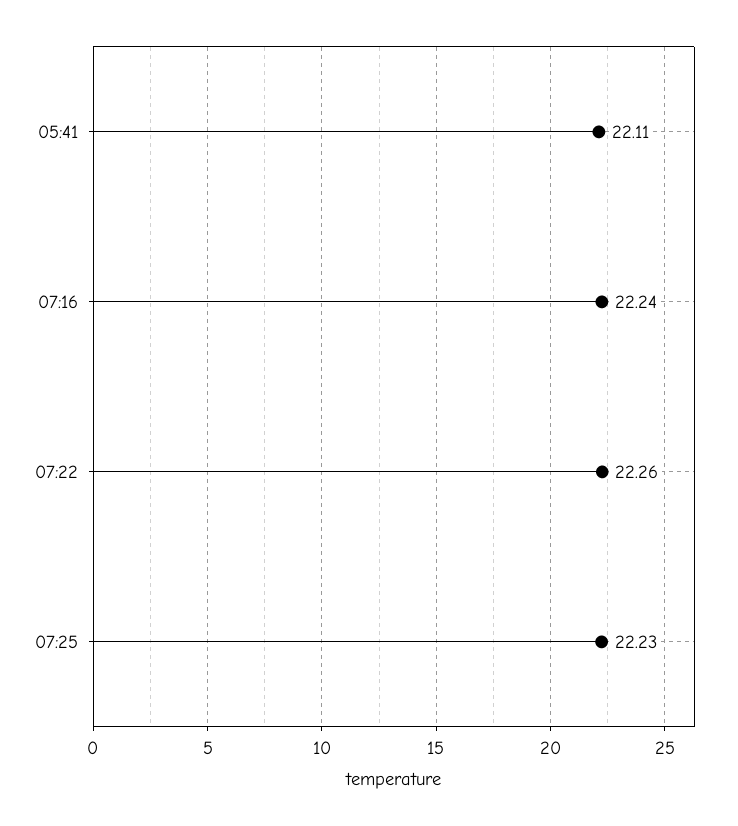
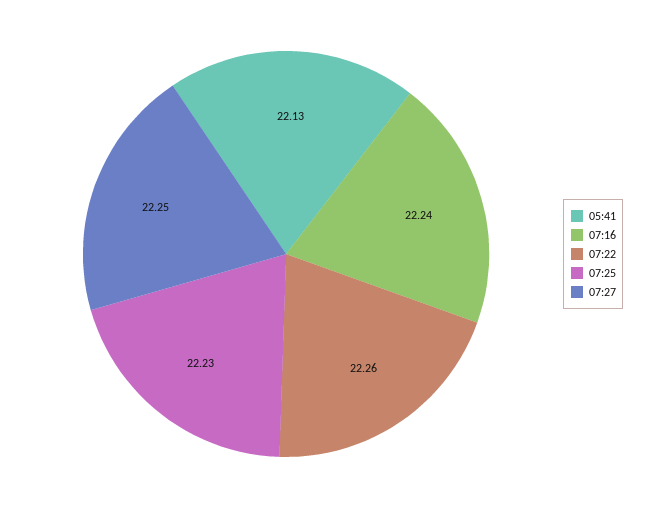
05:41: 22.11 -> 22.13
07:27: none -> 22.25

